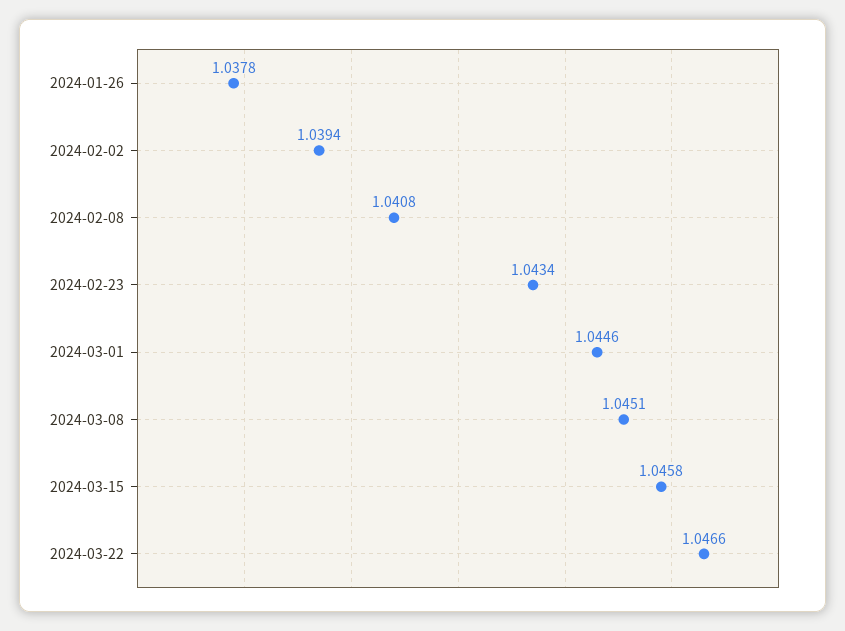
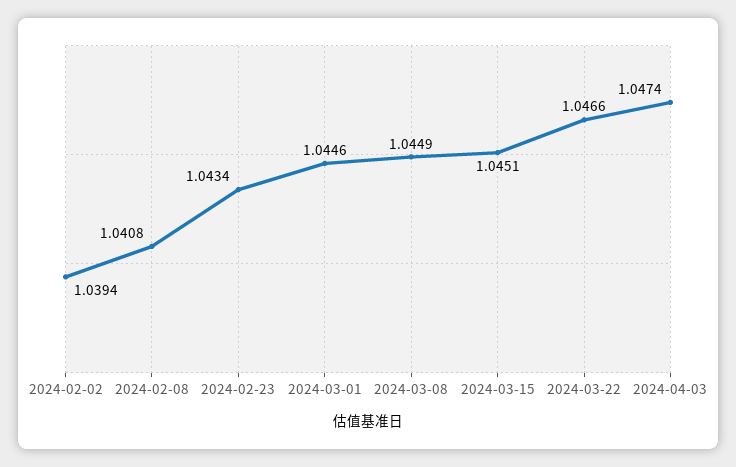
2024-01-26: 1.0378 -> none
2024-03-08: 1.0451 -> 1.0449
2024-03-15: 1.0458 -> 1.0451
2024-04-03: none -> 1.0474

